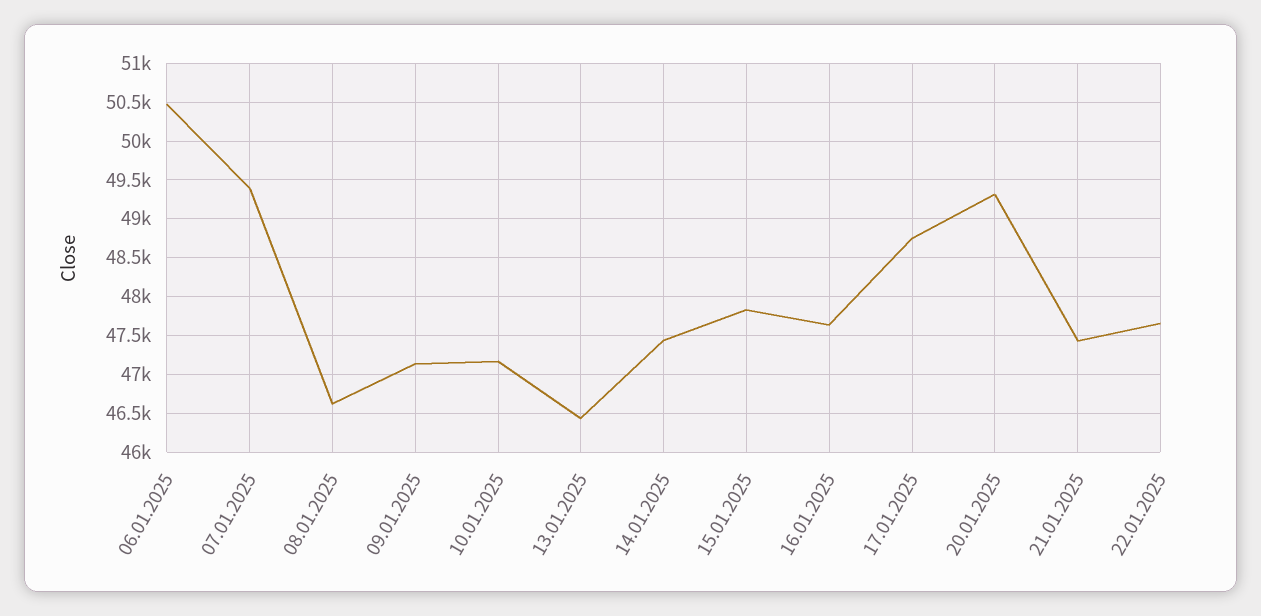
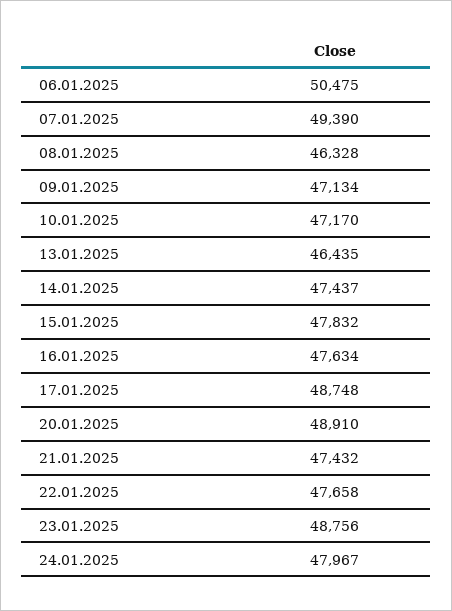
08.01.2025: 46600 -> 46328
20.01.2025: 49300 -> 48910
23.01.2025: none -> 48756
24.01.2025: none -> 47967

